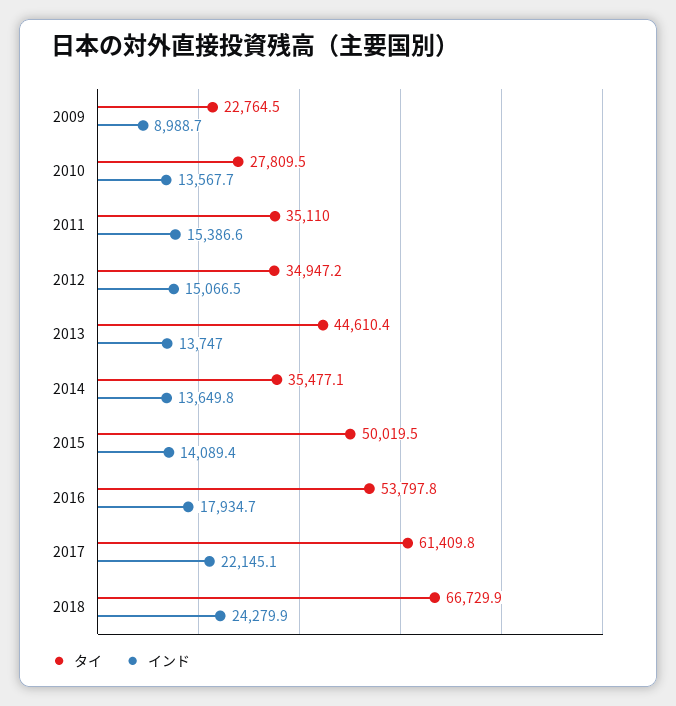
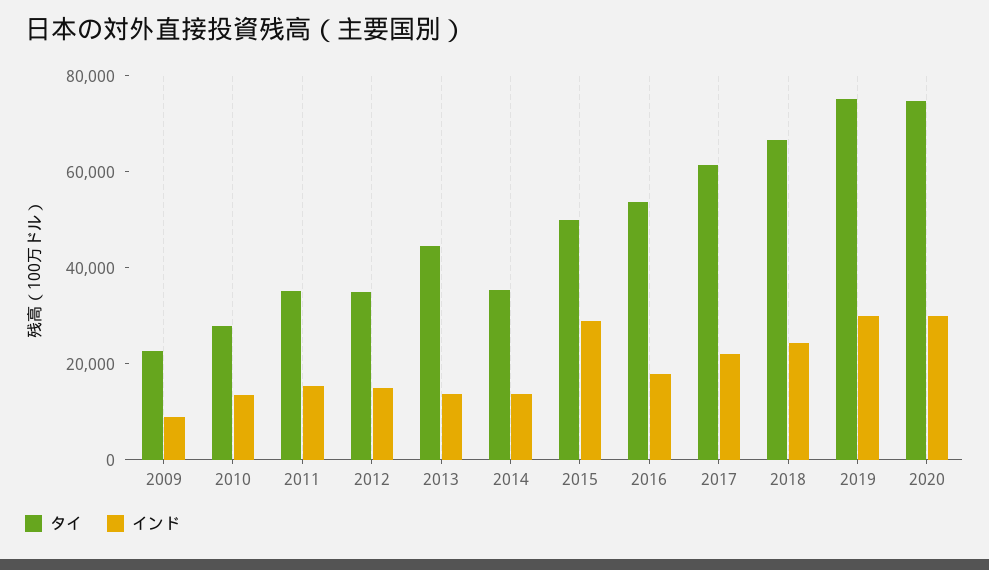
インド, 2015: 14089.4 -> 30000
タイ, 2019: none -> 75000
インド, 2019: none -> 30000
タイ, 2020: none -> 75000
インド, 2020: none -> 30000

